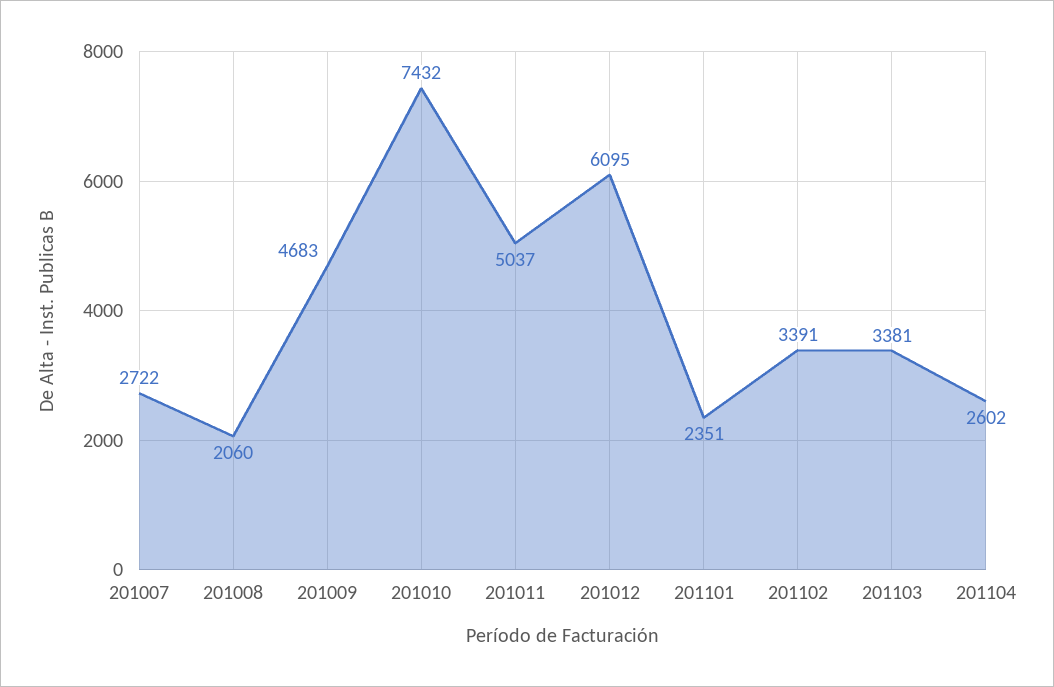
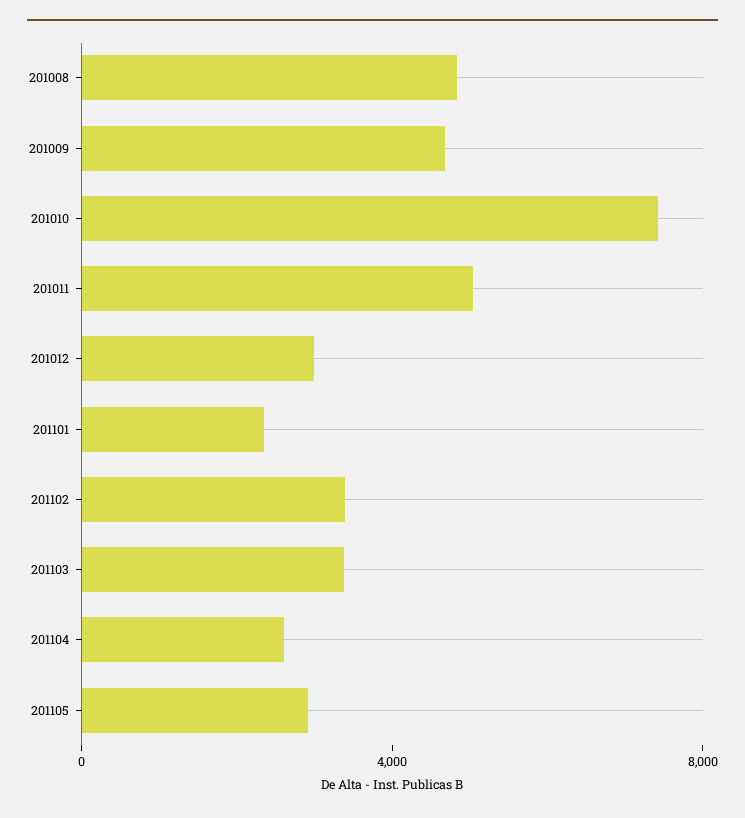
201007: 2722 -> none
201008: 2060 -> 5000
201012: 6095 -> 3000
201105: none -> 3000

